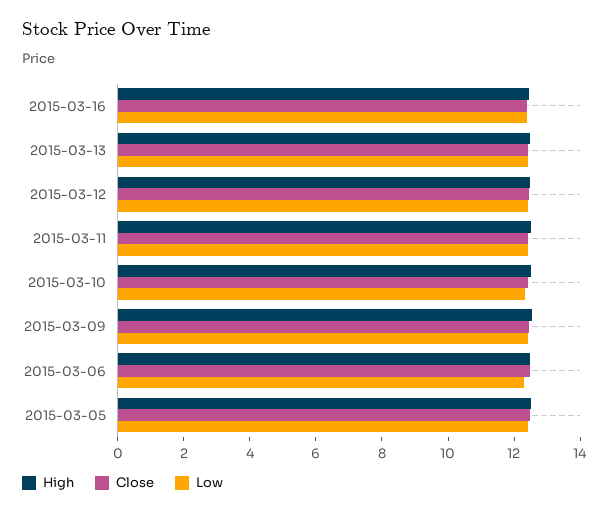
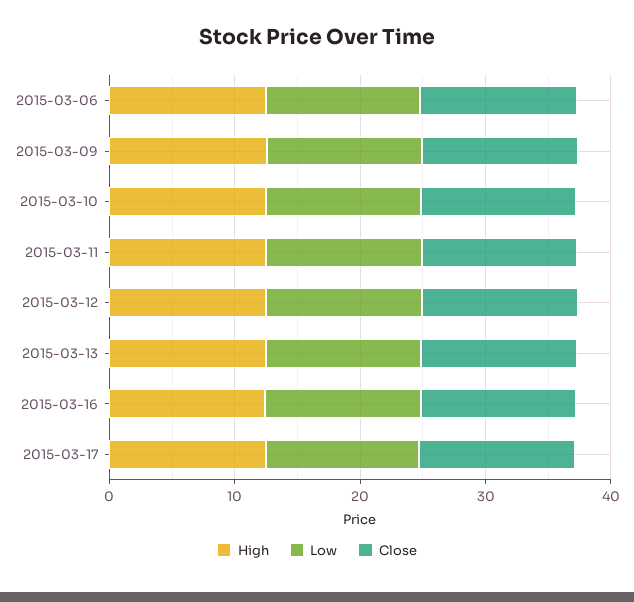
High, 2015-03-05: 12.5 -> none
Close, 2015-03-05: 12.5 -> none
Low, 2015-03-05: 12.5 -> none
High, 2015-03-17: none -> 12
Low, 2015-03-17: none -> 12
Close, 2015-03-17: none -> 12

